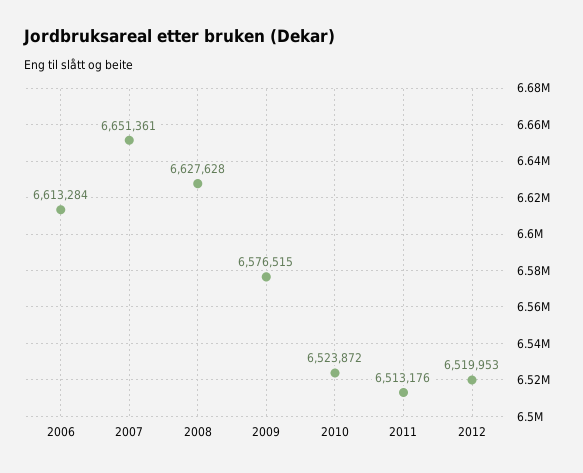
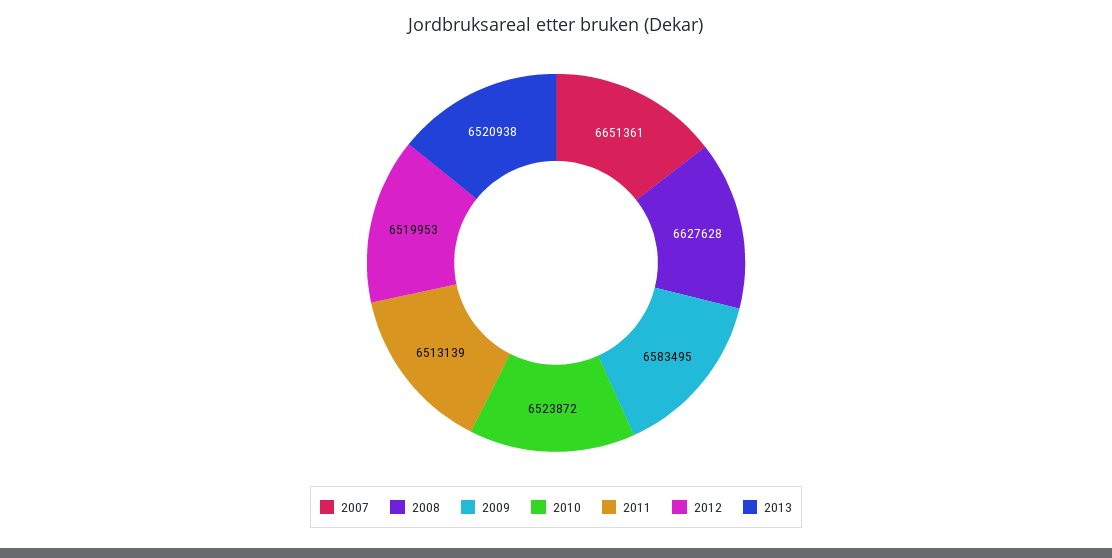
2006: 6613284 -> none
2009: 6576515 -> 6583495
2011: 6513176 -> 6513139
2013: none -> 6520938

